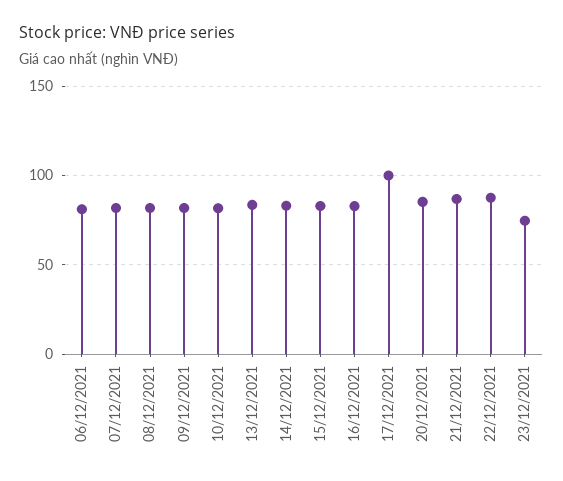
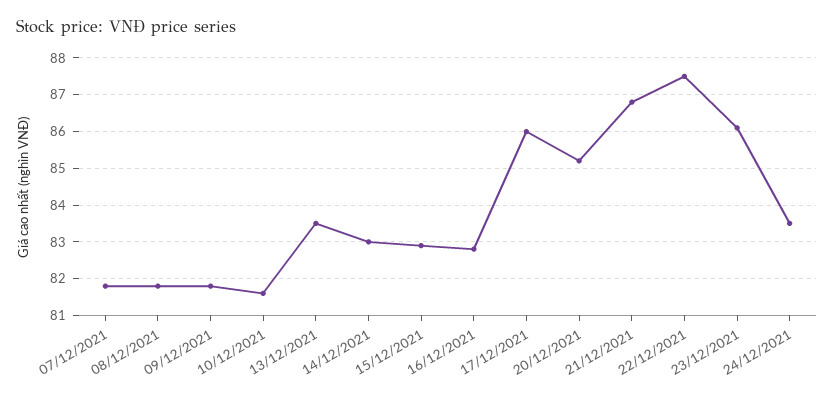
06/12/2021: 80 -> none
17/12/2021: 100 -> 86
23/12/2021: 75 -> 86
24/12/2021: none -> 83.5

